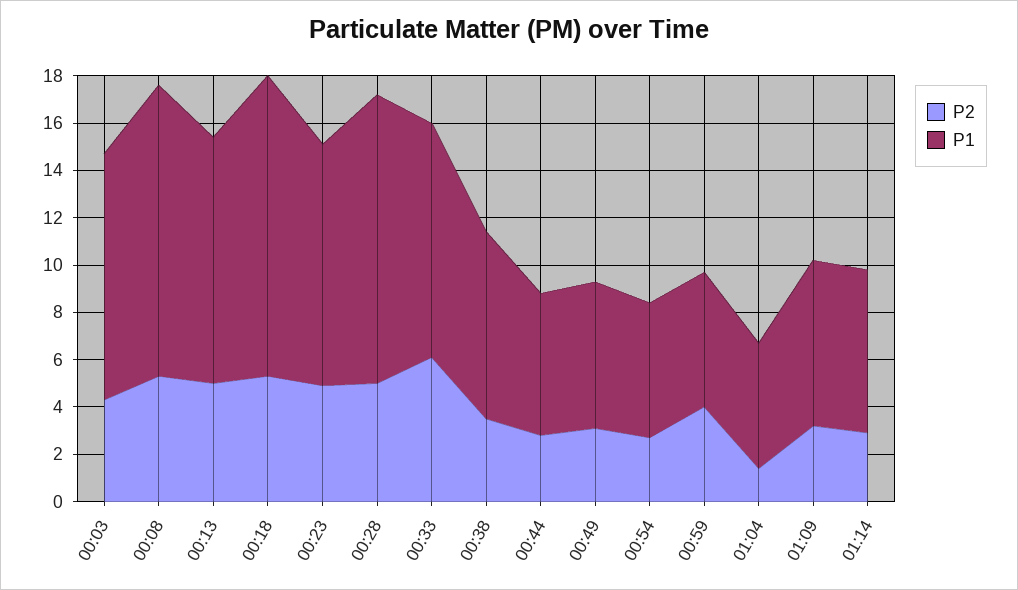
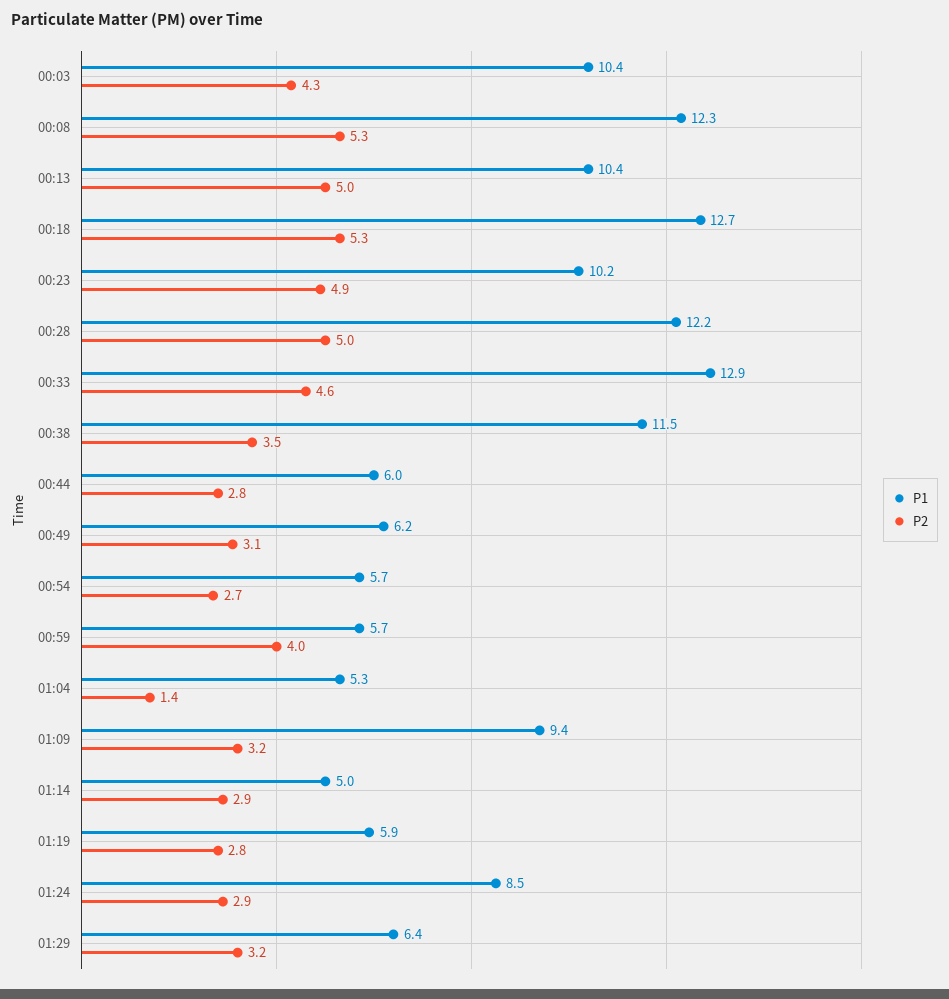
P2, 00:33: 6 -> 4.6
P1, 00:33: 10 -> 12.9
P1, 00:38: 8 -> 11.5
P1, 01:09: 7 -> 9.4
P1, 01:14: 7 -> 5
P1, 01:19: none -> 5.9
P2, 01:19: none -> 2.8
P1, 01:24: none -> 8.5
P2, 01:24: none -> 2.9
P1, 01:29: none -> 6.4
P2, 01:29: none -> 3.2

